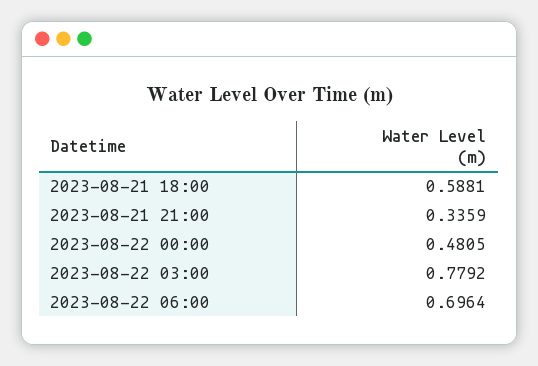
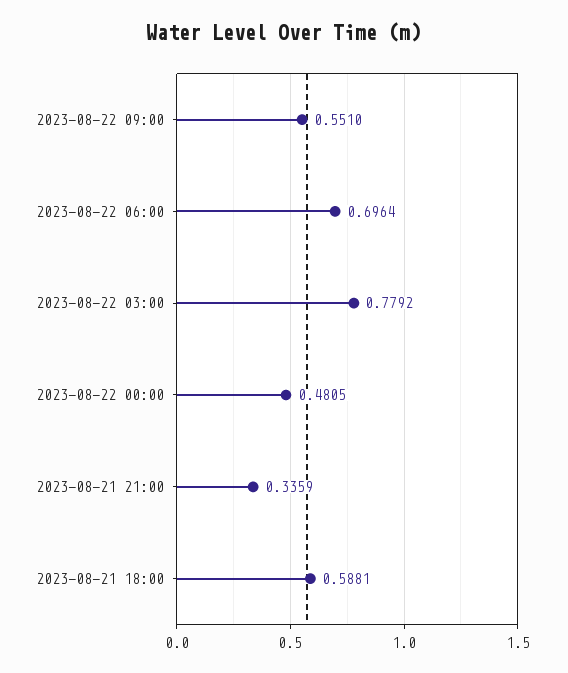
2023-08-22 09:00: none -> 0.551

